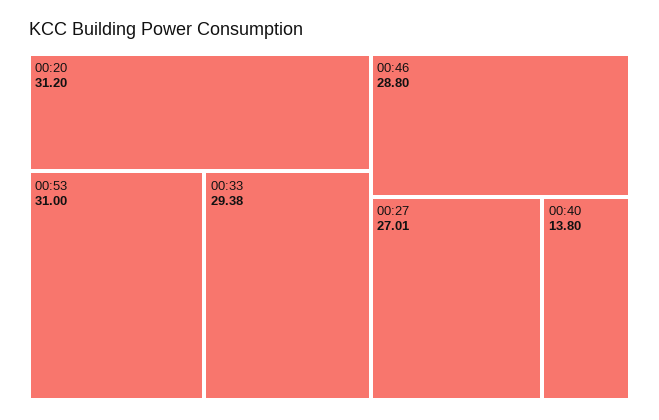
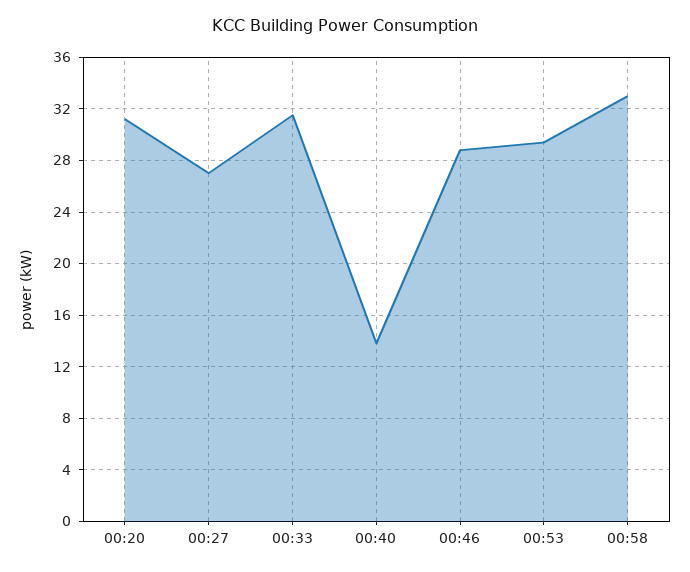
00:53: 31 -> 29.5
00:33: 29.38 -> 31.5
00:58: none -> 33

